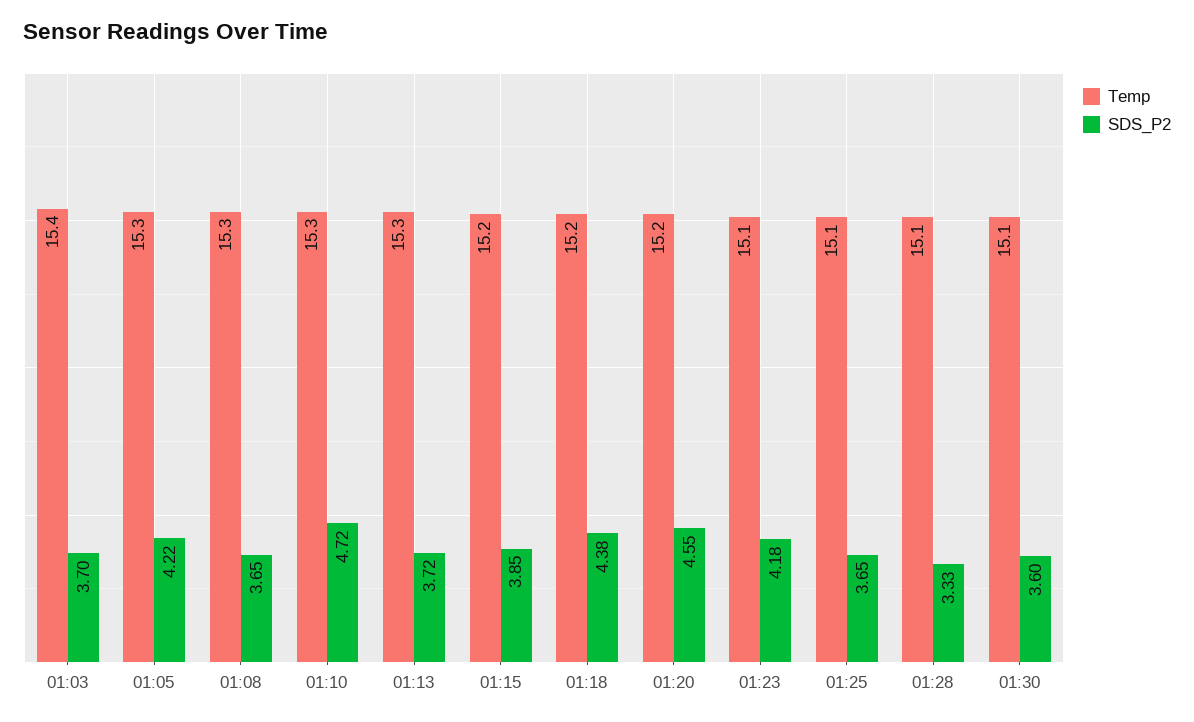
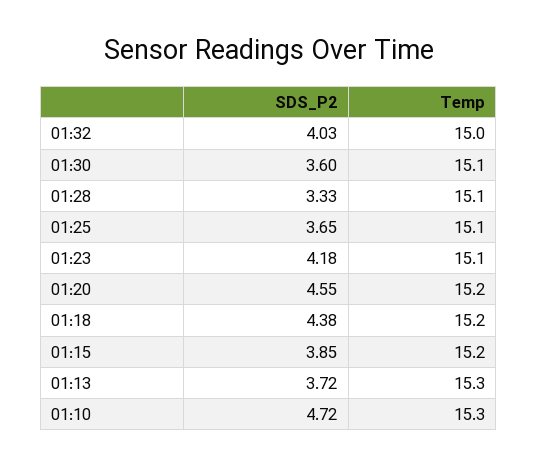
Temp, 01:03: 15.4 -> none
SDS_P2, 01:03: 3.7 -> none
Temp, 01:05: 15.3 -> none
SDS_P2, 01:05: 4.22 -> none
Temp, 01:08: 15.3 -> none
SDS_P2, 01:08: 3.65 -> none
SDS_P2, 01:32: none -> 4.03
Temp, 01:32: none -> 15

